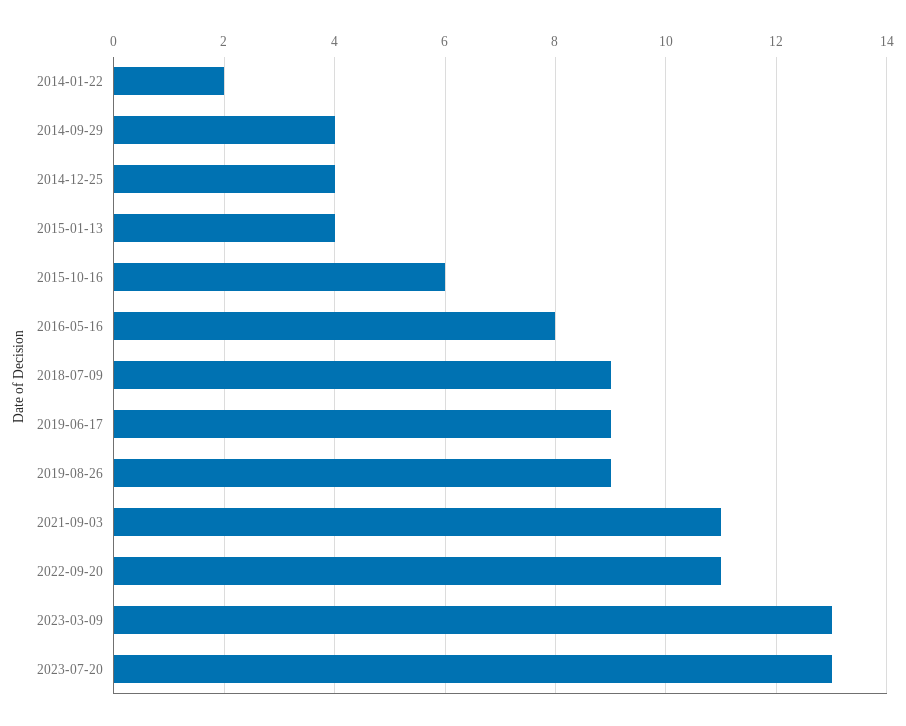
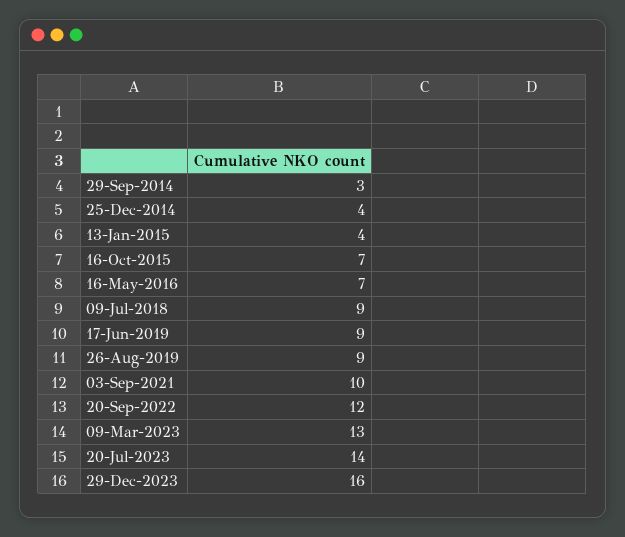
2014-01-22: 2 -> none
2014-09-29: 4 -> 3
2015-10-16: 6 -> 7
2016-05-16: 8 -> 7
2021-09-03: 11 -> 10
2022-09-20: 11 -> 12
2023-07-20: 13 -> 14
29-Dec-2023: none -> 16

